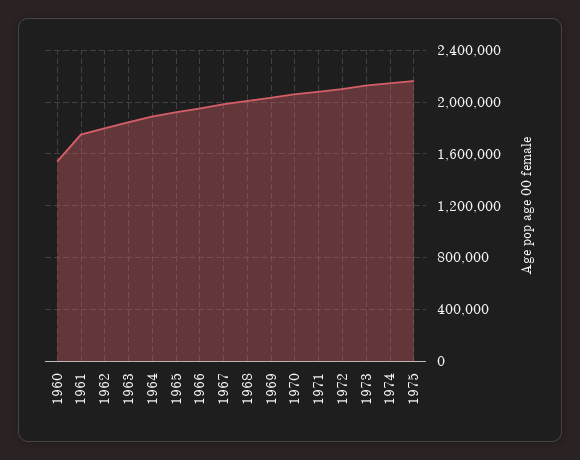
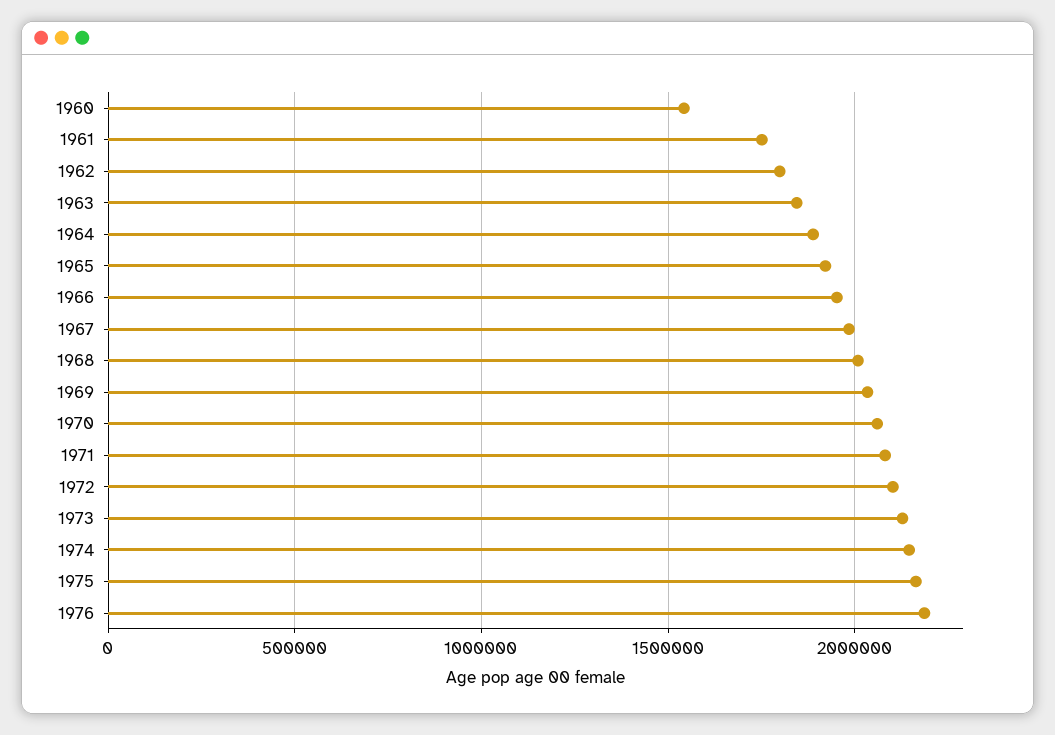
1976: none -> 2200000

